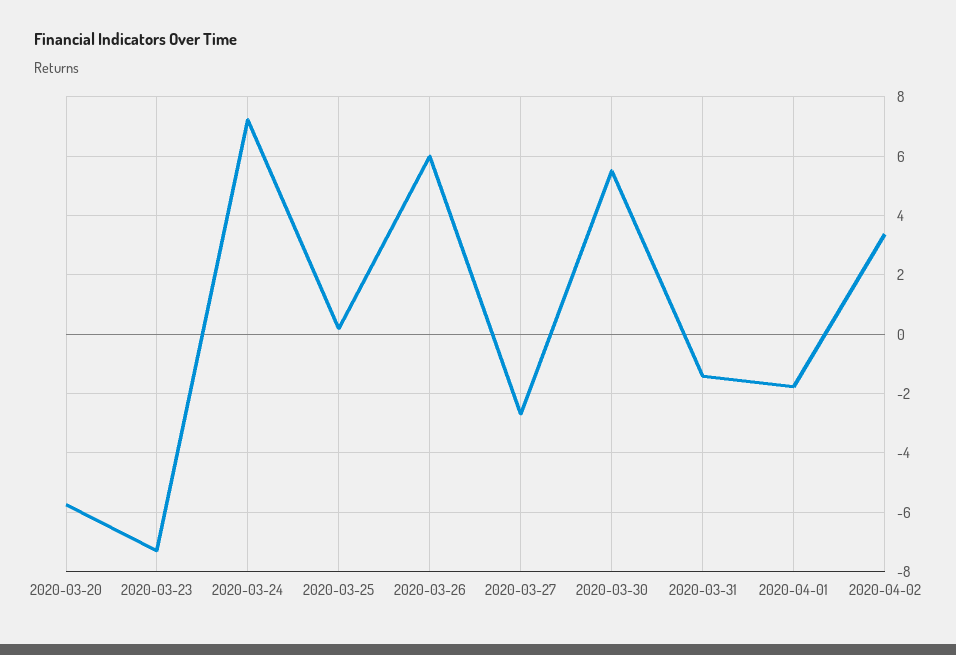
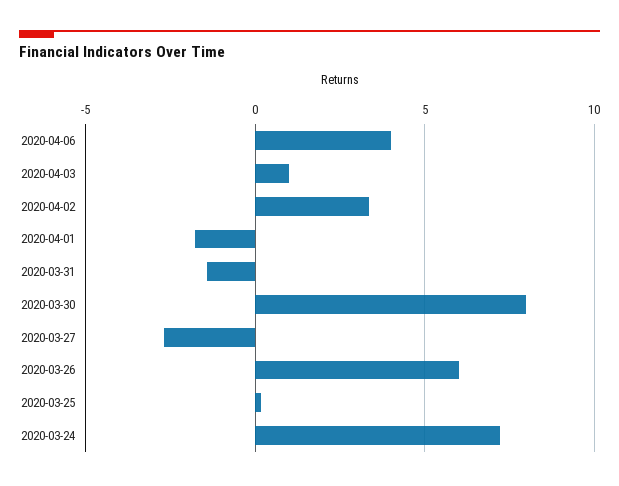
2020-03-20: -5.75 -> none
2020-03-23: -7.25 -> none
2020-03-30: 5.5 -> 8
2020-04-06: none -> 4
2020-04-03: none -> 1

